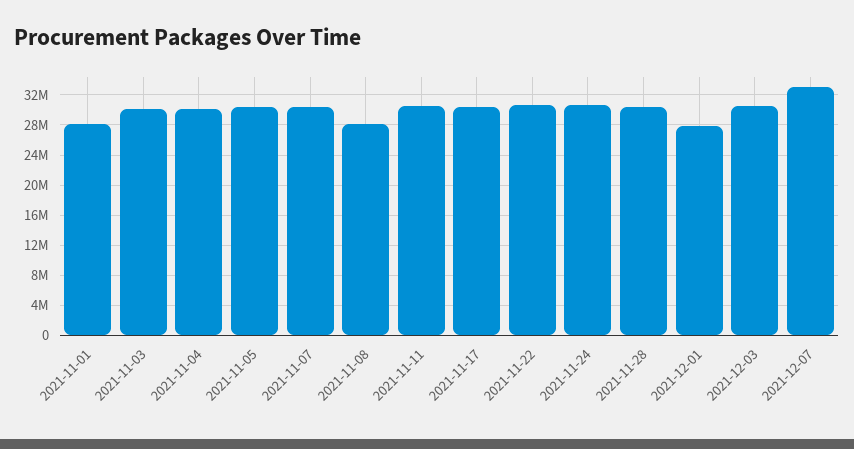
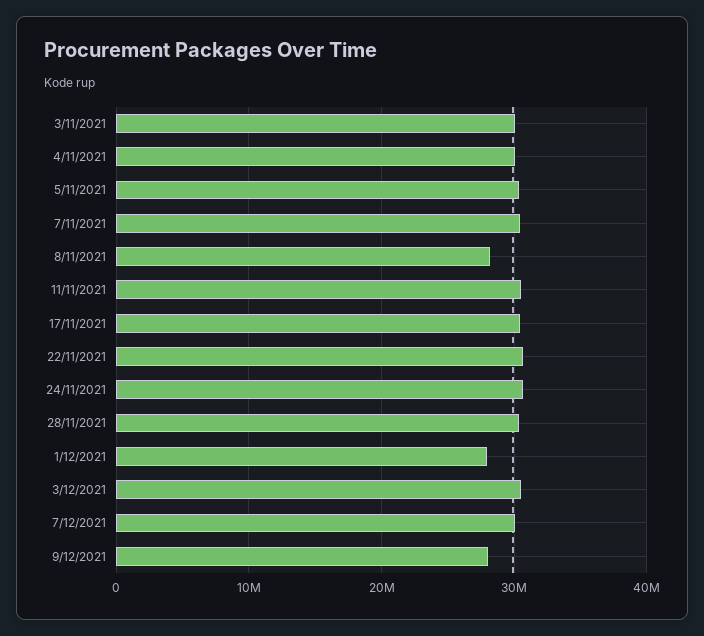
2021-11-01: 28000000 -> none
2021-12-07: 33000000 -> 30000000
9/12/2021: none -> 28000000

